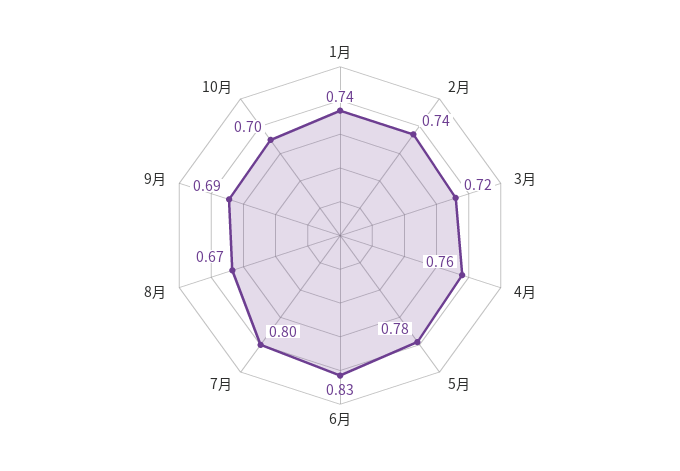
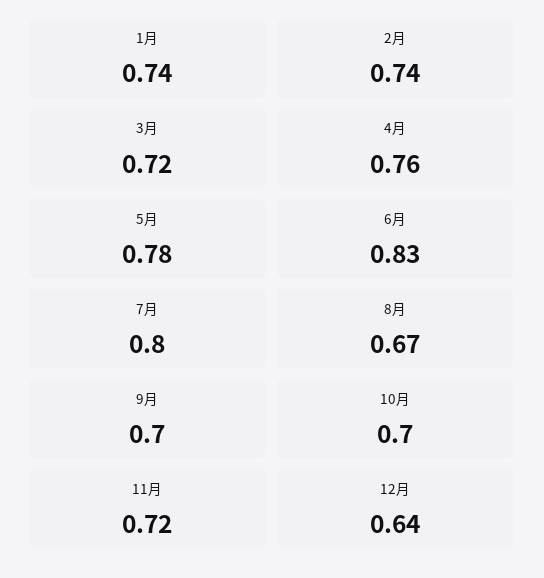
9月: 0.69 -> 0.7
11月: none -> 0.72
12月: none -> 0.64

